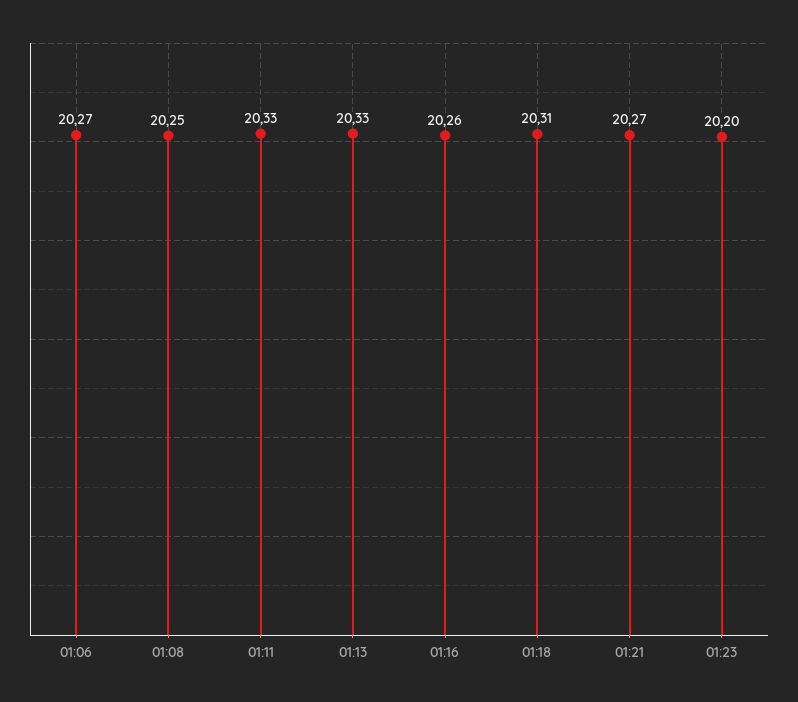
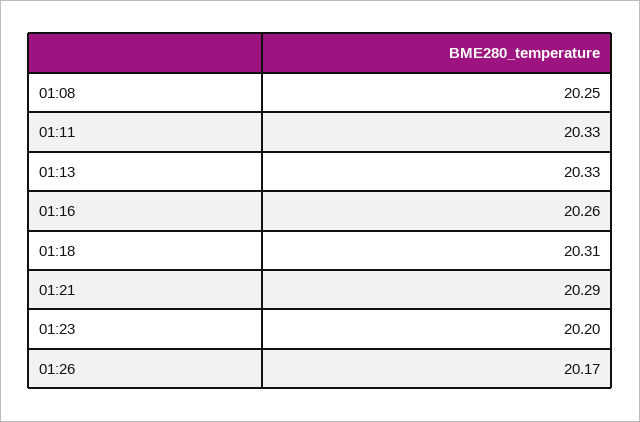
01:06: 20.27 -> none
01:21: 20.27 -> 20.29
01:26: none -> 20.17

